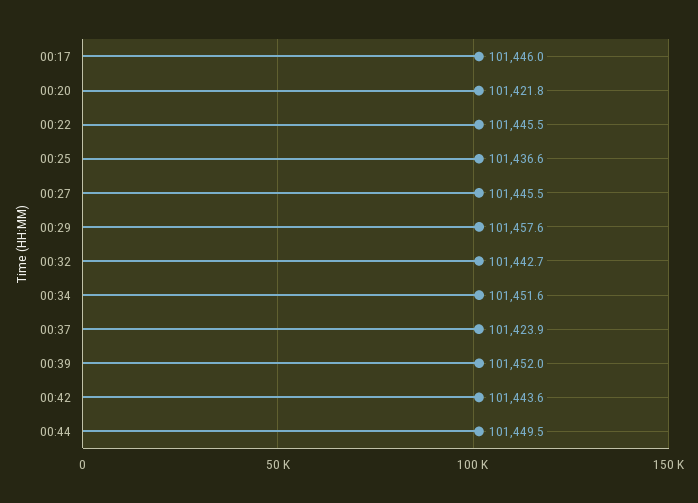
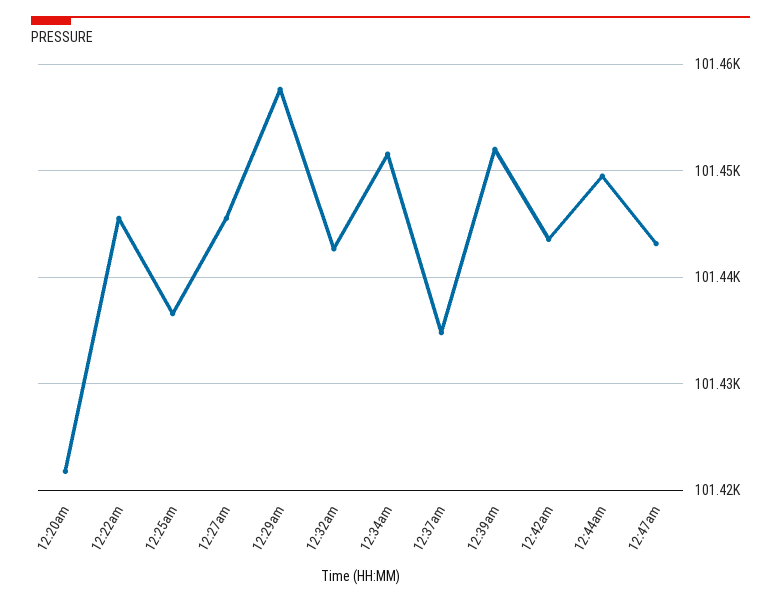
00:17: 101446 -> none
00:37: 101423.9 -> 101435
12:47am: none -> 101443

